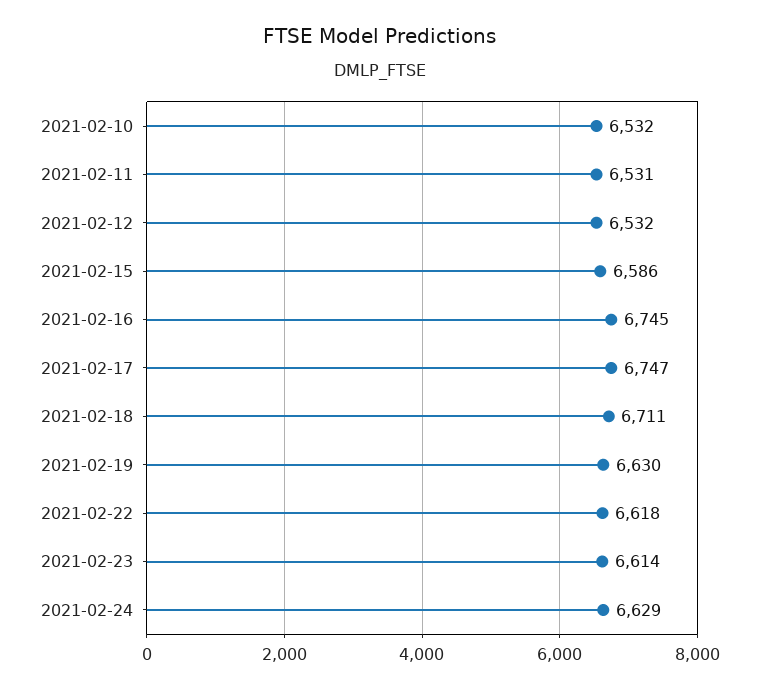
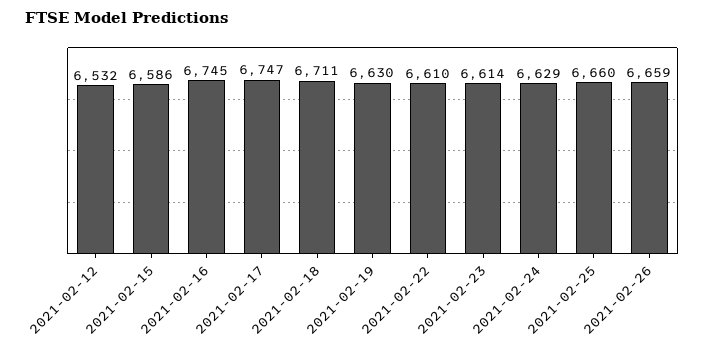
2021-02-10: 6532 -> none
2021-02-11: 6531 -> none
2021-02-22: 6618 -> 6610
2021-02-25: none -> 6660
2021-02-26: none -> 6659

